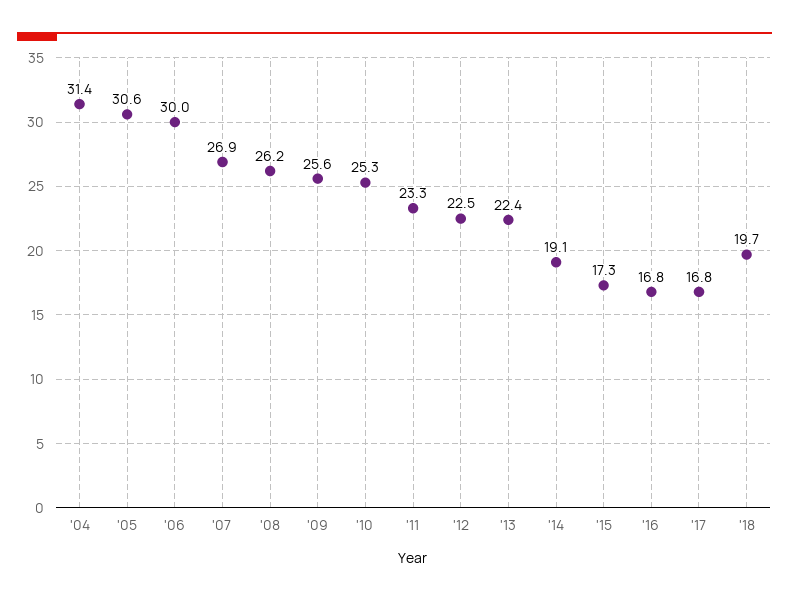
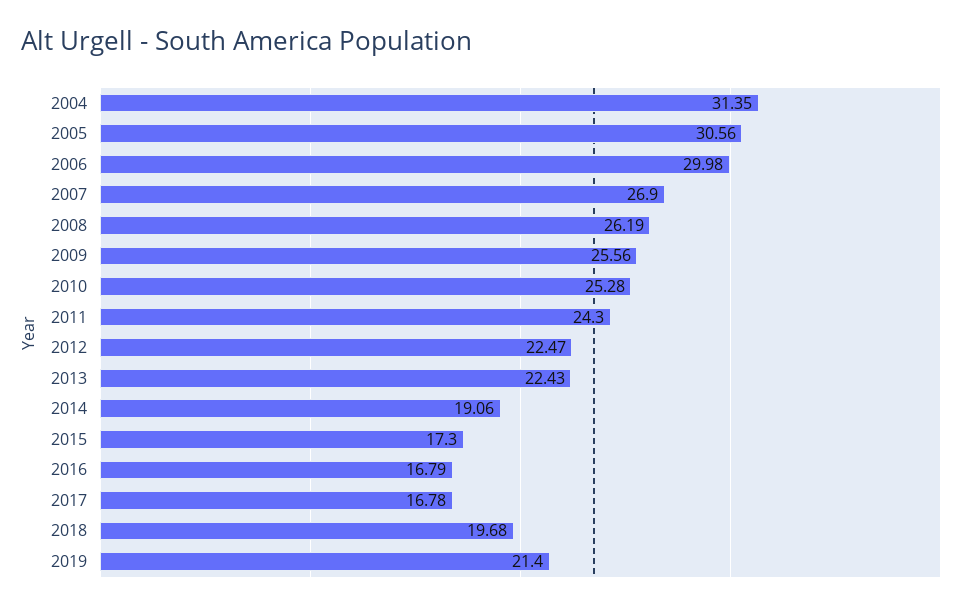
'11: 23.3 -> 24.3
2019: none -> 21.4

